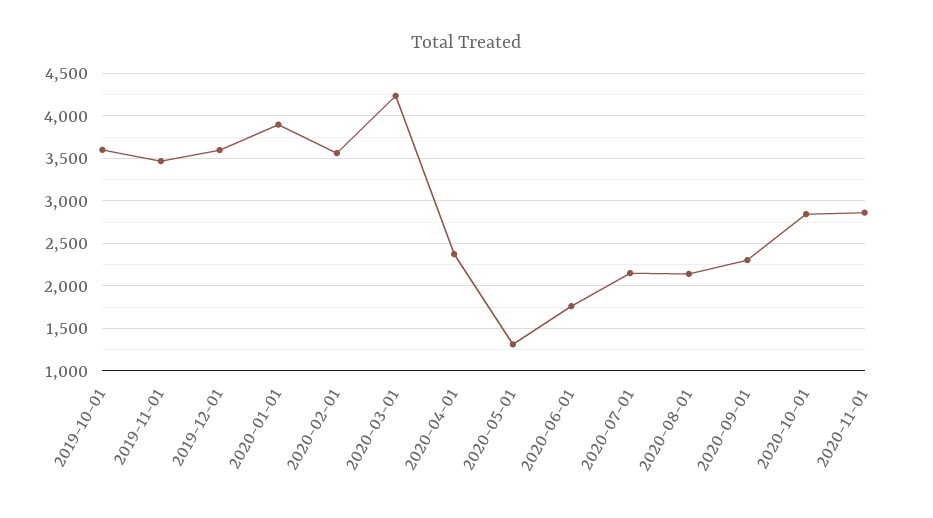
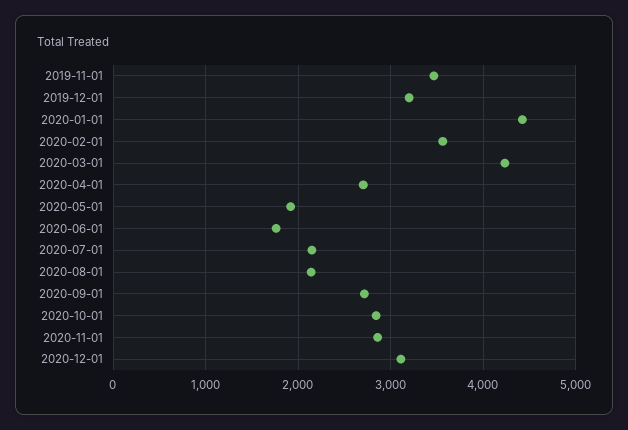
2019-10-01: 3600 -> none
2019-12-01: 3600 -> 3200
2020-01-01: 3900 -> 4400
2020-04-01: 2400 -> 2700
2020-05-01: 1300 -> 1900
2020-09-01: 2300 -> 2700
2020-12-01: none -> 3100

